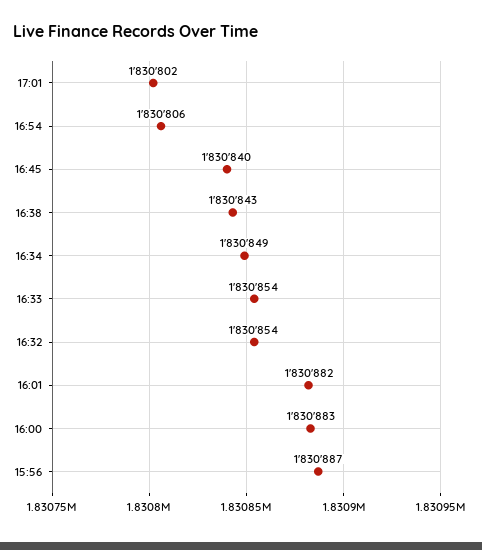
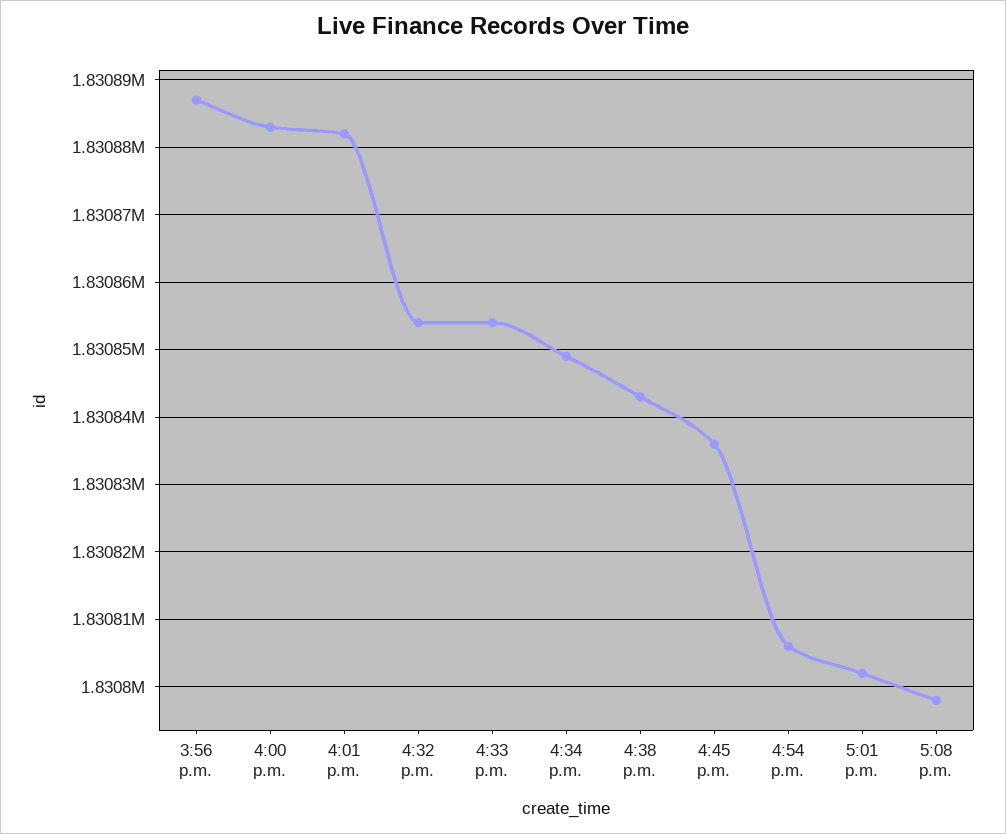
16:45: 1830840 -> 1830836
5:08 p.m.: none -> 1830798

